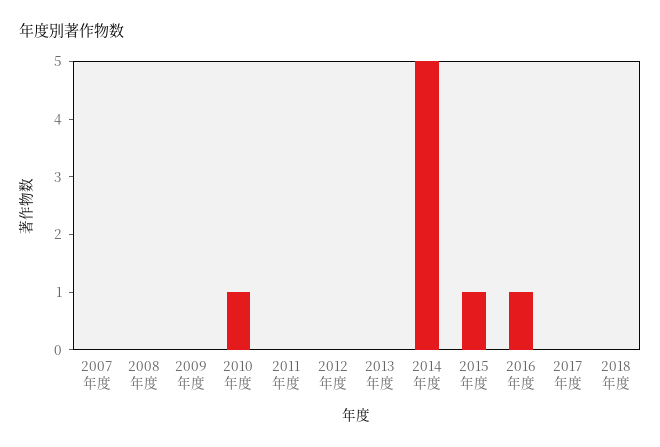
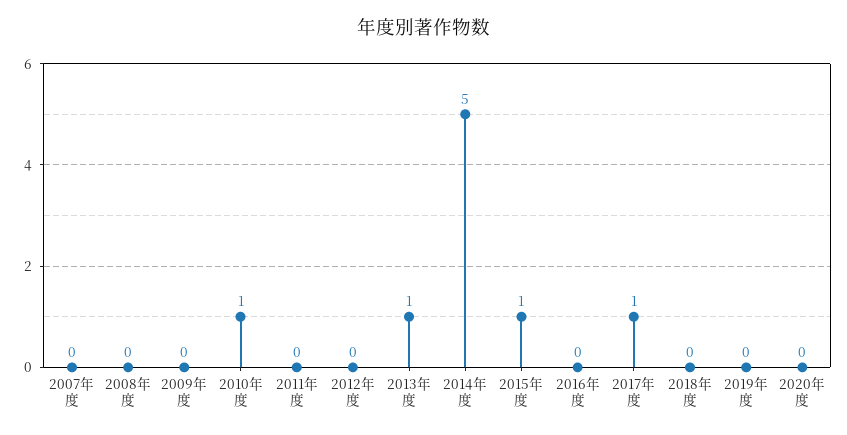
2013年度: 0 -> 1
2016年度: 1 -> 0
2017年度: 0 -> 1
2019年度: none -> 0
2020年度: none -> 0

